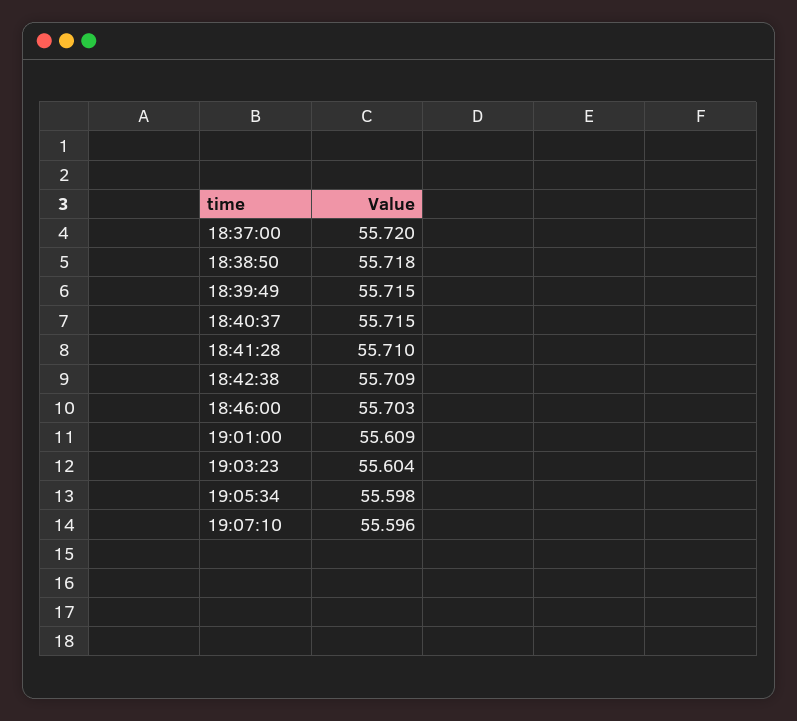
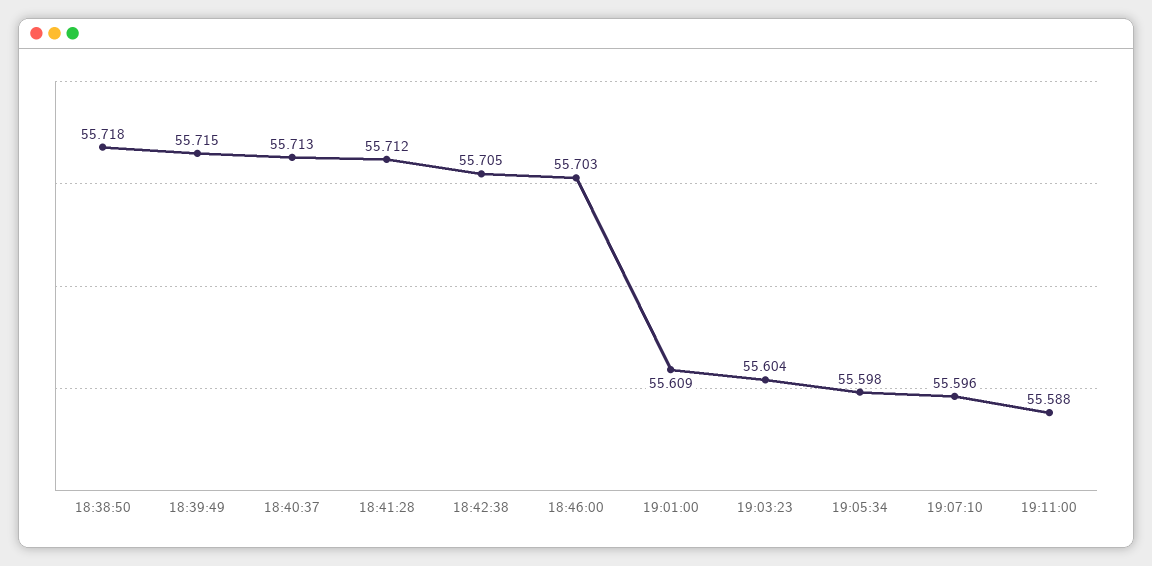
18:37:00: 55.72 -> none
18:40:37: 55.715 -> 55.713
18:41:28: 55.71 -> 55.712
18:42:38: 55.709 -> 55.705
19:11:00: none -> 55.588

